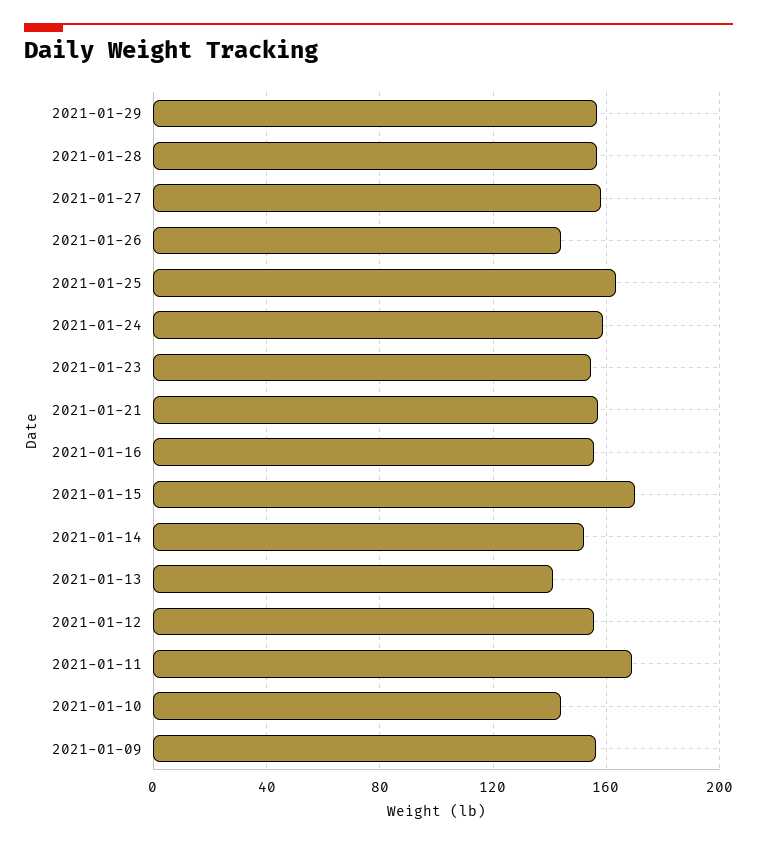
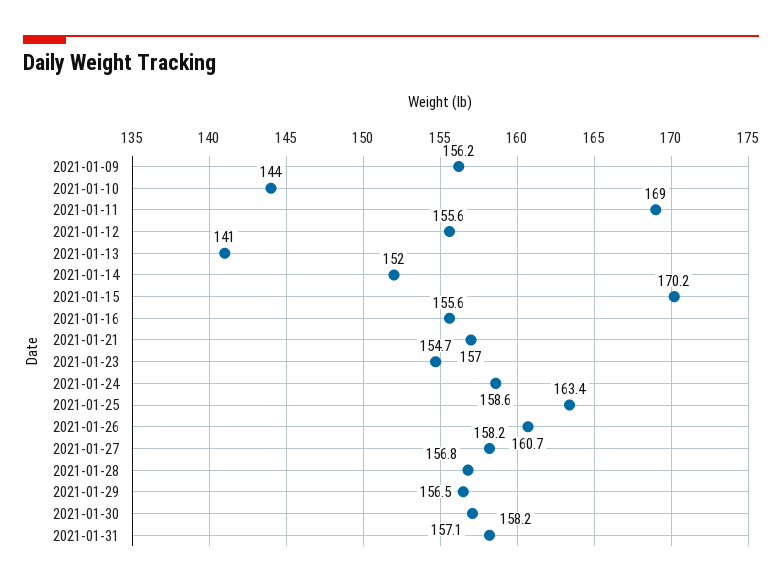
2021-01-26: 145 -> 160.7
2021-01-30: none -> 157.1
2021-01-31: none -> 158.2

